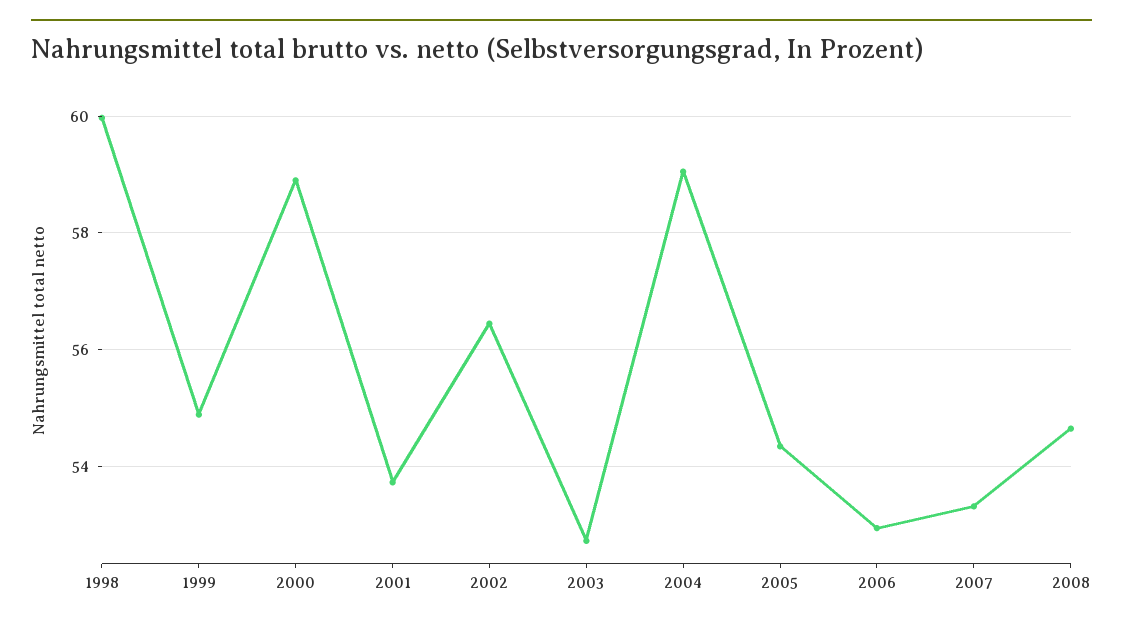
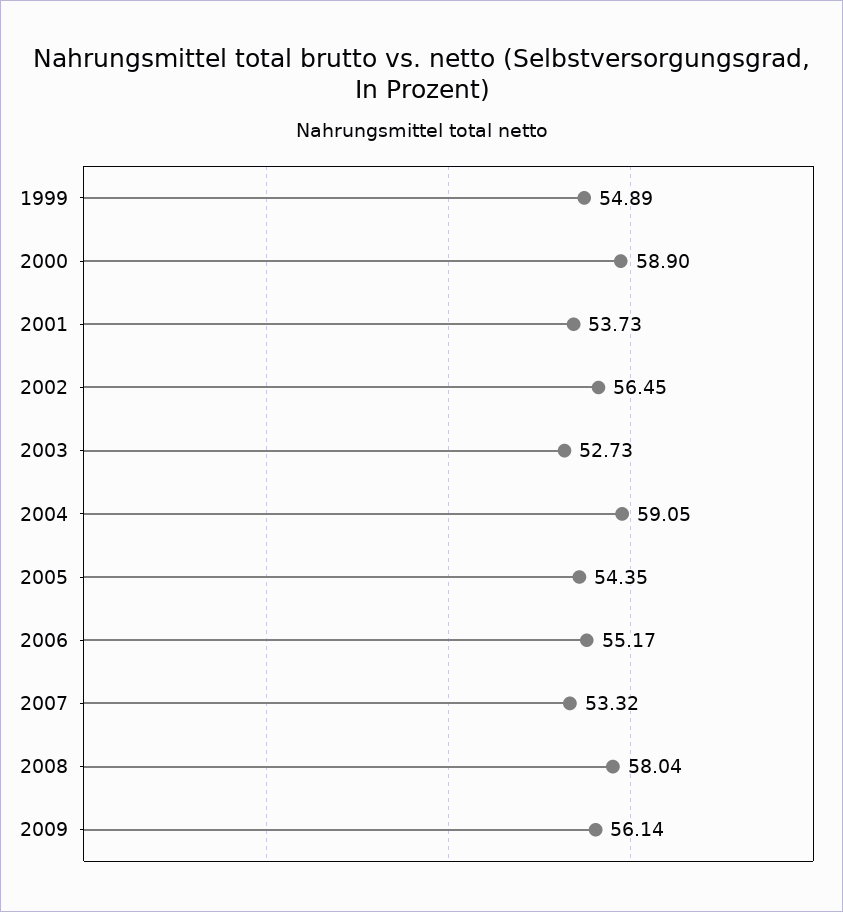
1998: 60 -> none
2006: 53 -> 55.17
2008: 54.6 -> 58.04
2009: none -> 56.14

